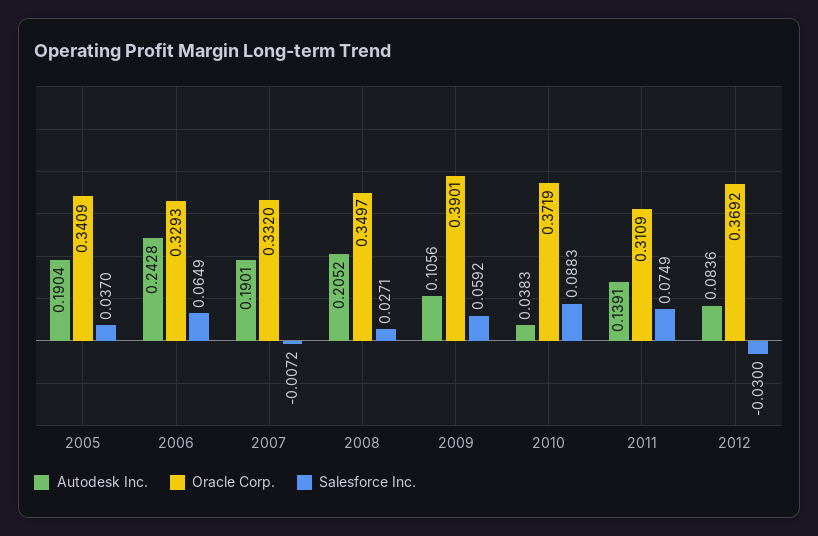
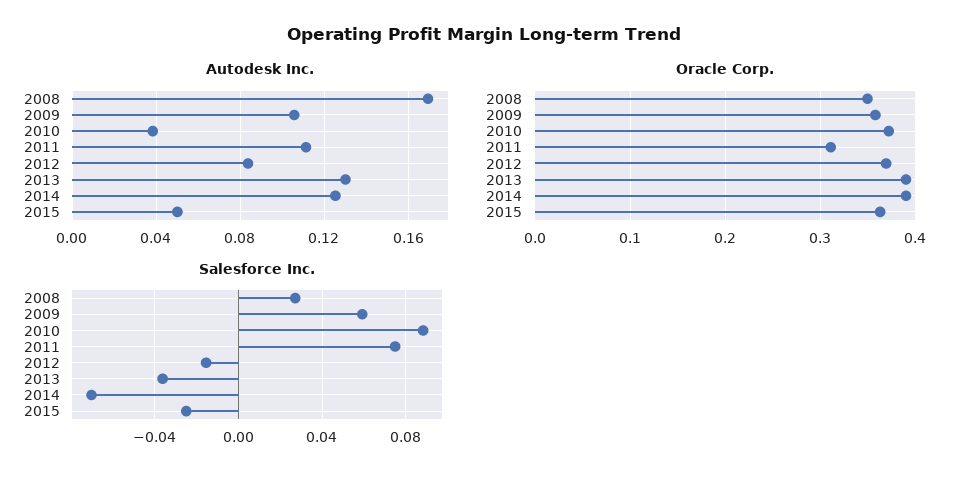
Autodesk Inc., 2005: 0.1904 -> none
Oracle Corp., 2005: 0.3409 -> none
Salesforce Inc., 2005: 0.037 -> none
Autodesk Inc., 2006: 0.2428 -> none
Oracle Corp., 2006: 0.3293 -> none
Salesforce Inc., 2006: 0.0649 -> none
Autodesk Inc., 2007: 0.1901 -> none
Oracle Corp., 2007: 0.332 -> none
Salesforce Inc., 2007: -0.0072 -> none
Autodesk Inc., 2008: 0.2052 -> 0.17
Oracle Corp., 2009: 0.3901 -> 0.36
Autodesk Inc., 2011: 0.1391 -> 0.11
Salesforce Inc., 2012: -0.03 -> -0.015
Autodesk Inc., 2013: none -> 0.13
Autodesk Inc., 2014: none -> 0.125
Autodesk Inc., 2015: none -> 0.05
Oracle Corp., 2013: none -> 0.39
Oracle Corp., 2014: none -> 0.39
Oracle Corp., 2015: none -> 0.36
Salesforce Inc., 2013: none -> -0.035
Salesforce Inc., 2014: none -> -0.07
Salesforce Inc., 2015: none -> -0.025

